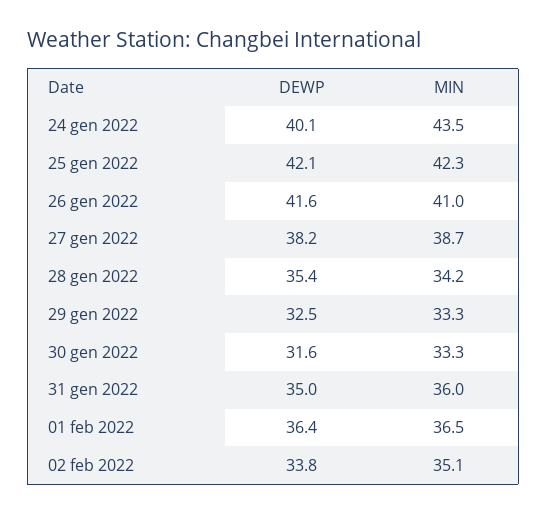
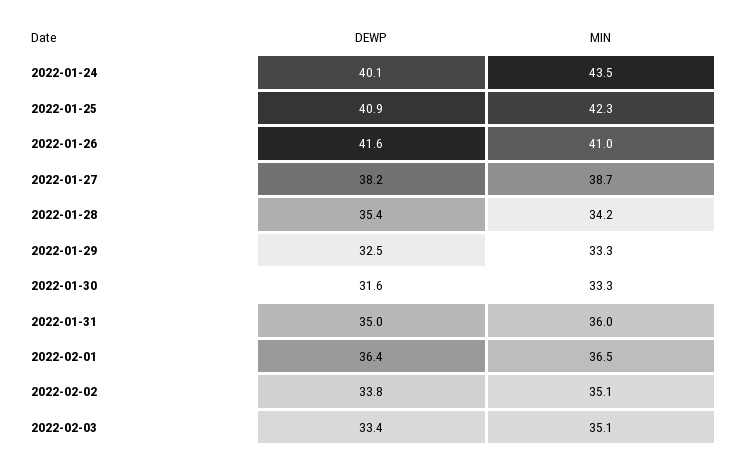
DEWP, 25 gen 2022: 42.1 -> 40.9
DEWP, 2022-02-03: none -> 33.4
MIN, 2022-02-03: none -> 35.1

